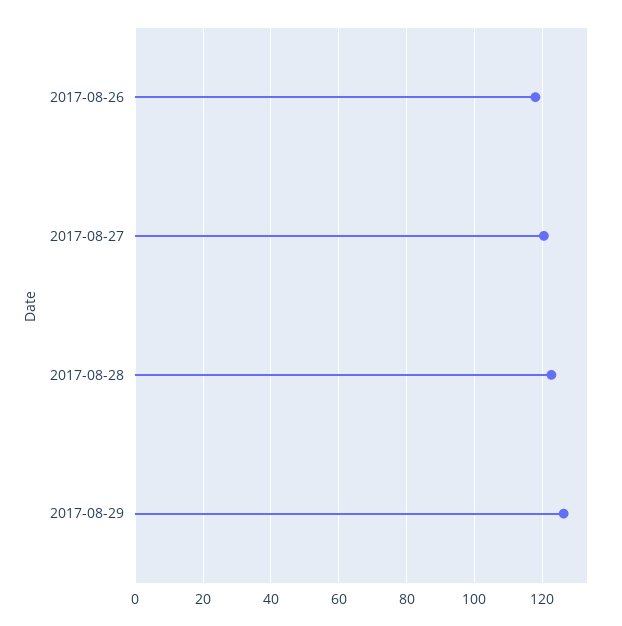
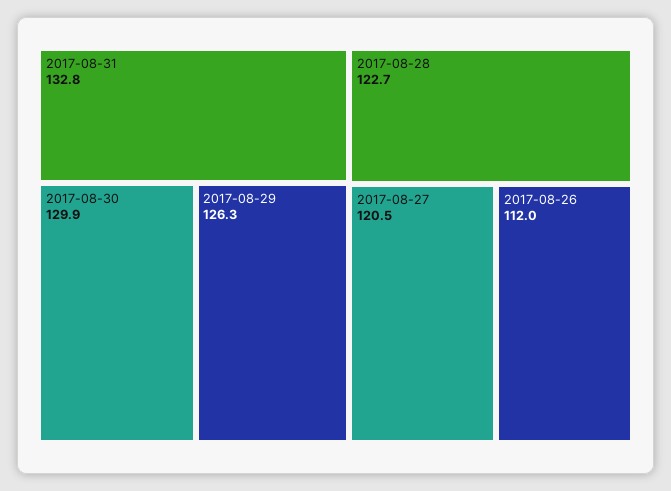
2017-08-26: 118 -> 112
2017-08-31: none -> 132.8
2017-08-30: none -> 129.9

